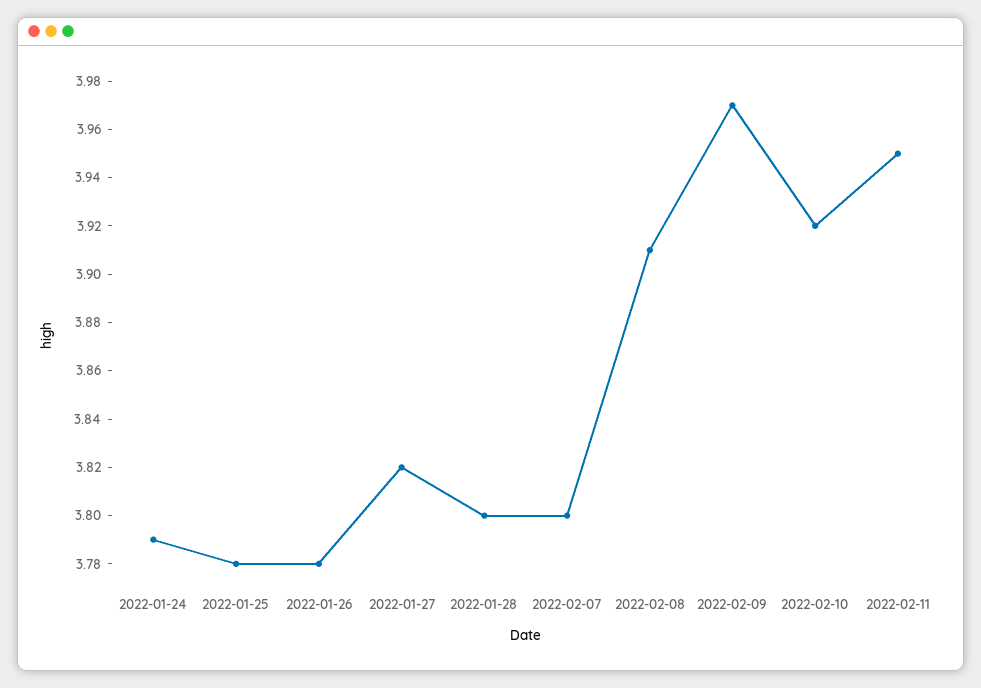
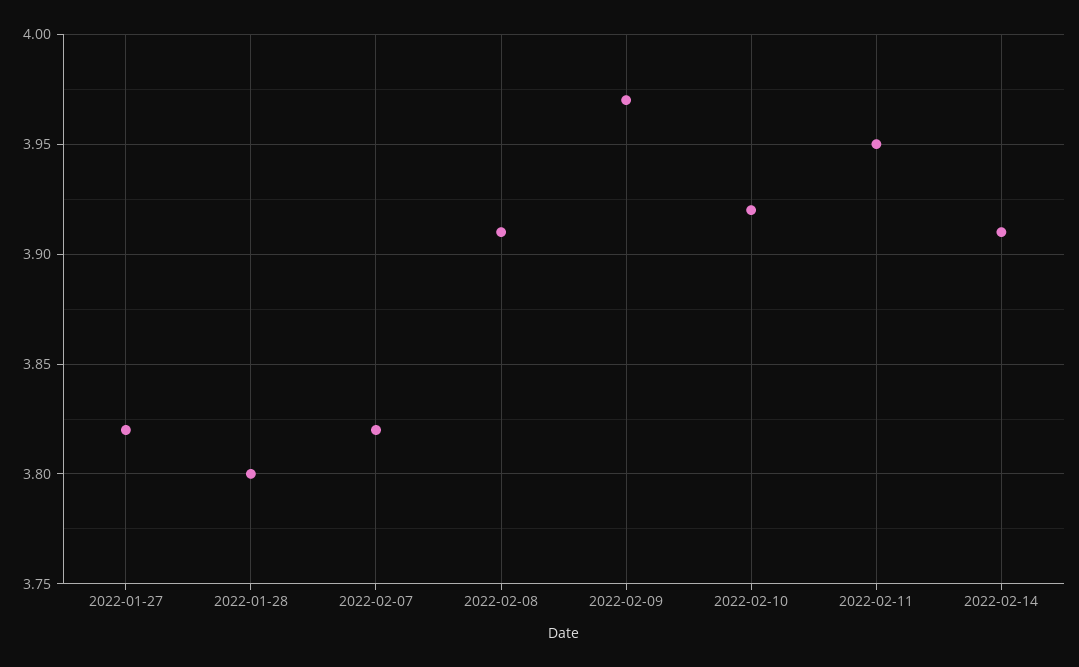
2022-01-24: 3.79 -> none
2022-01-25: 3.78 -> none
2022-01-26: 3.78 -> none
2022-02-07: 3.8 -> 3.82
2022-02-14: none -> 3.91

